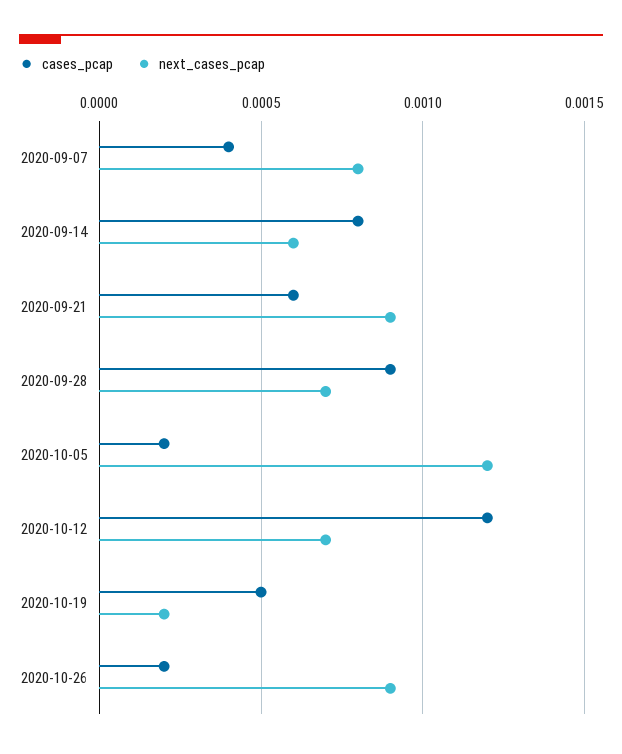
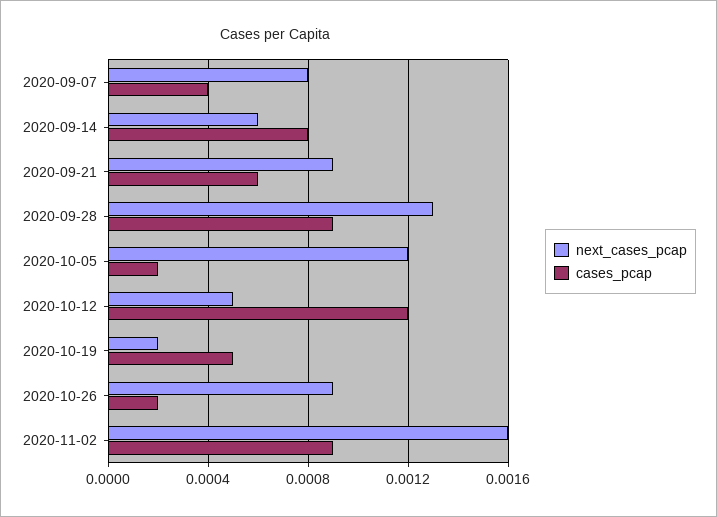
next_cases_pcap, 2020-09-28: 0.0007 -> 0.0013
next_cases_pcap, 2020-10-12: 0.0007 -> 0.0005
next_cases_pcap, 2020-11-02: none -> 0.0016
cases_pcap, 2020-11-02: none -> 0.0009

